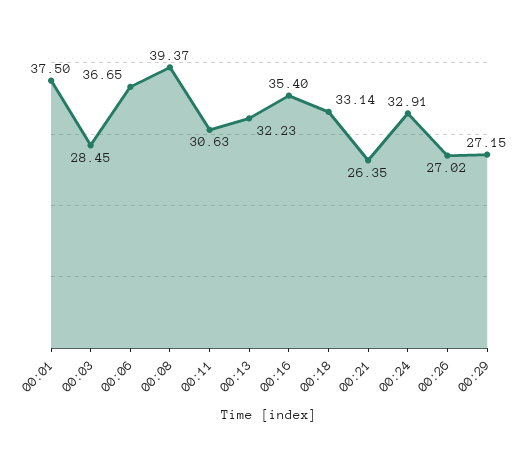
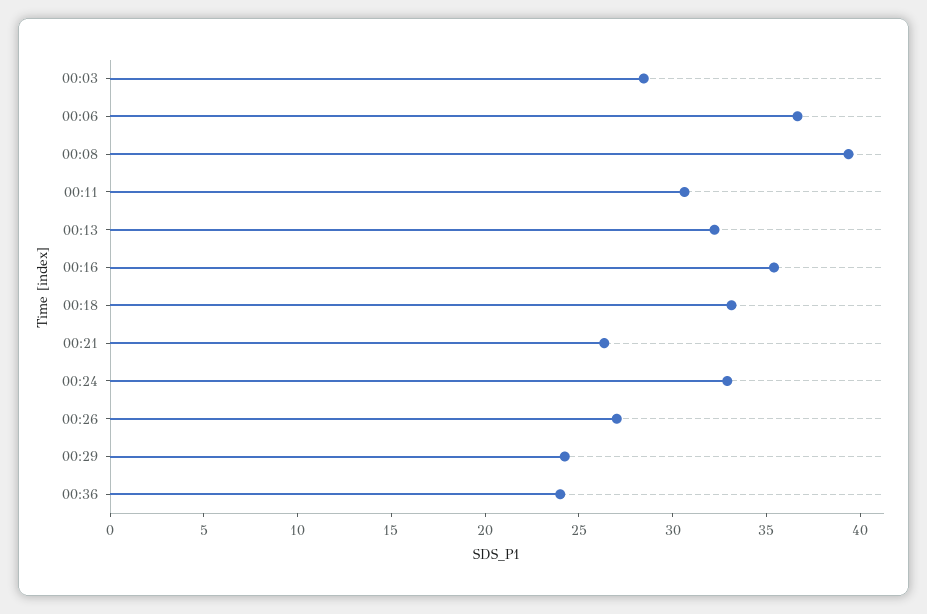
00:01: 37.5 -> none
00:29: 27.15 -> 24
00:36: none -> 24

